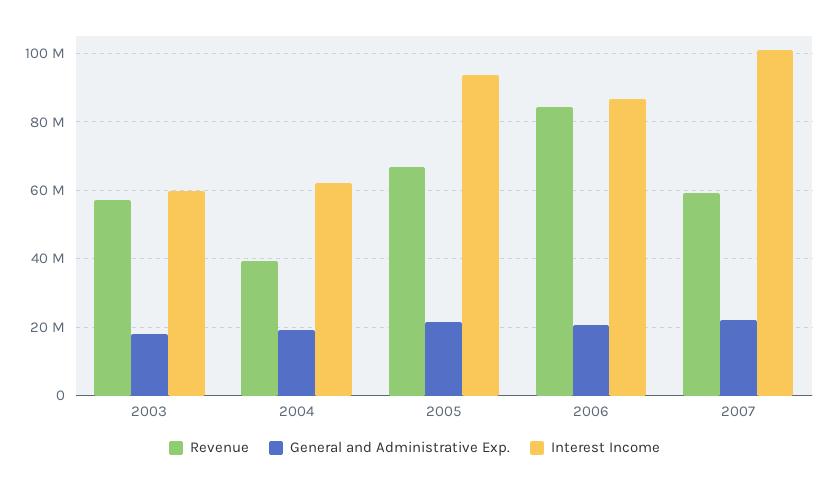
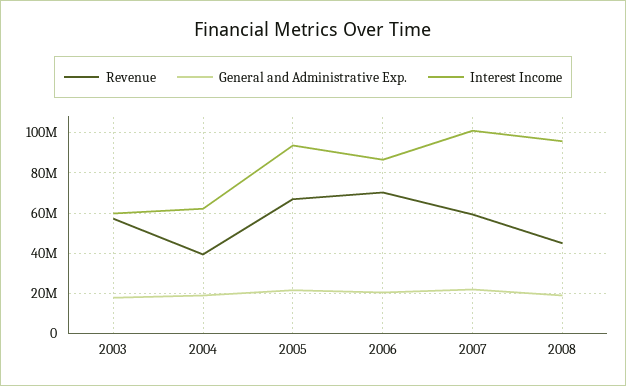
Revenue, 2006: 84000000 -> 70000000
Revenue, 2008: none -> 45000000
General and Administrative Exp., 2008: none -> 20000000
Interest Income, 2008: none -> 95000000

